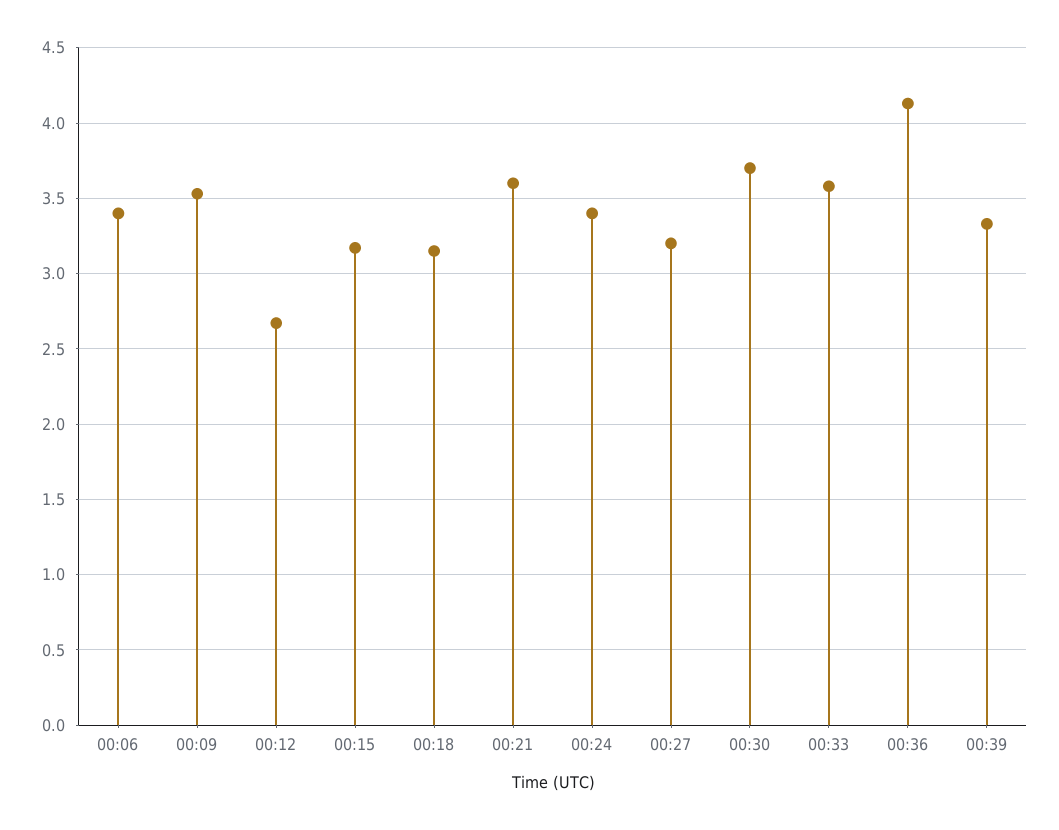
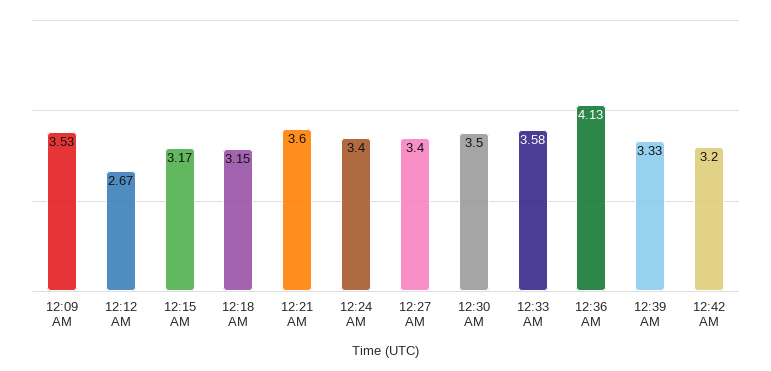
00:06: 3.4 -> none
00:27: 3.2 -> 3.4
00:30: 3.7 -> 3.5
12:42 AM: none -> 3.2

